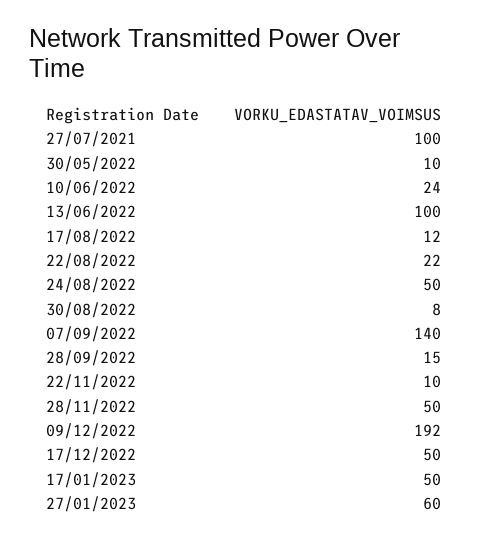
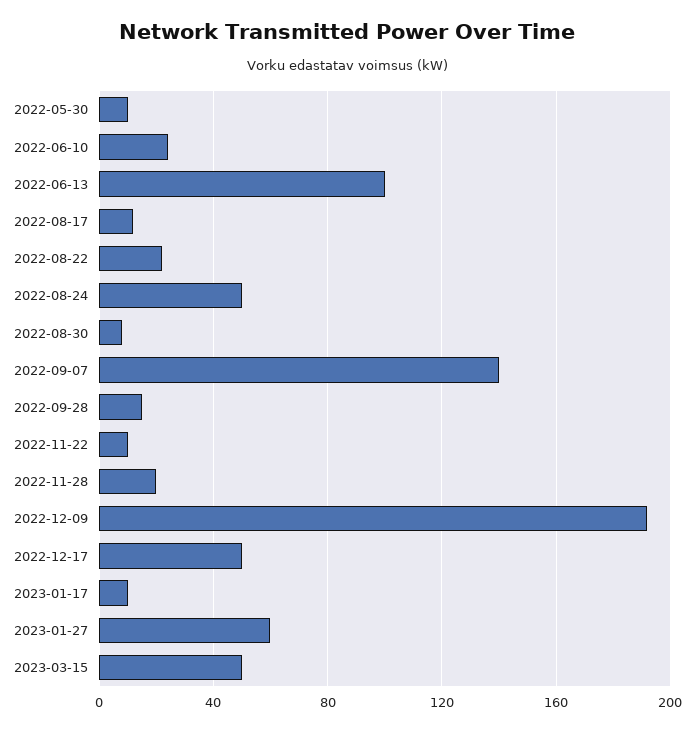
27/07/2021: 100 -> none
28/11/2022: 50 -> 20
17/01/2023: 50 -> 10
2023-03-15: none -> 50

